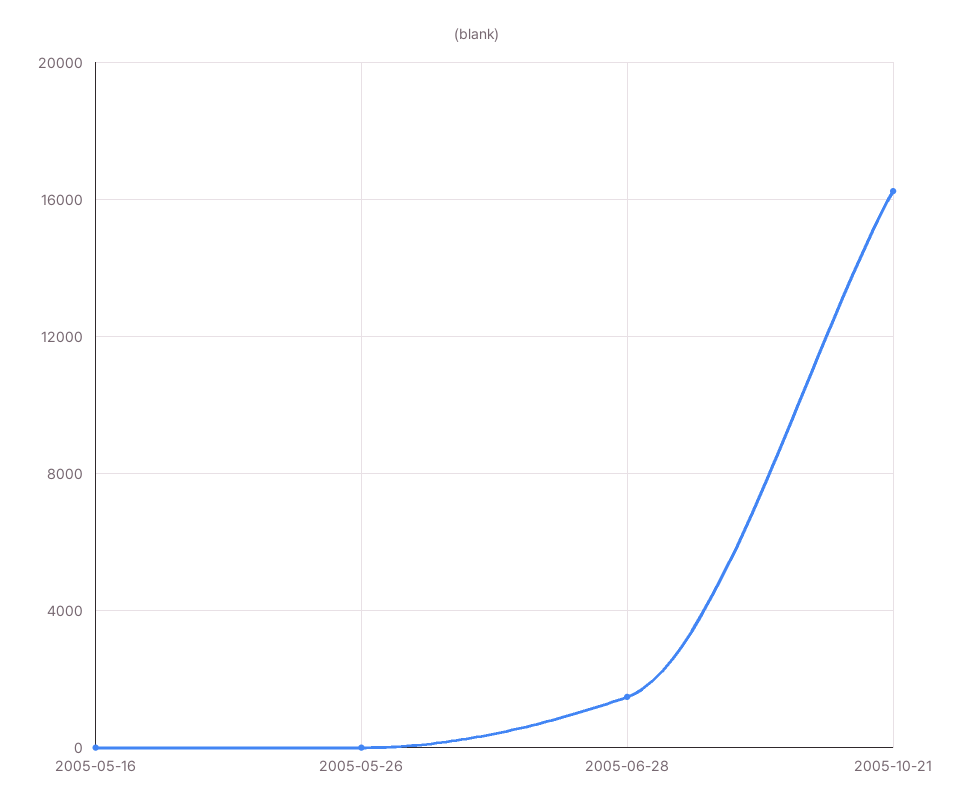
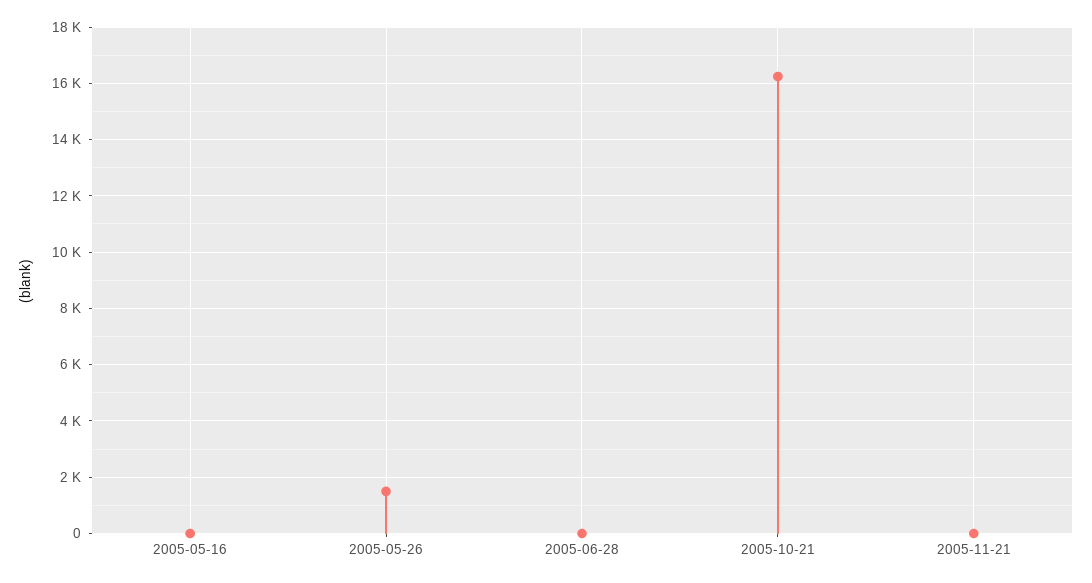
2005-05-26: 0 -> 1500
2005-06-28: 1500 -> 0
2005-11-21: none -> 0

